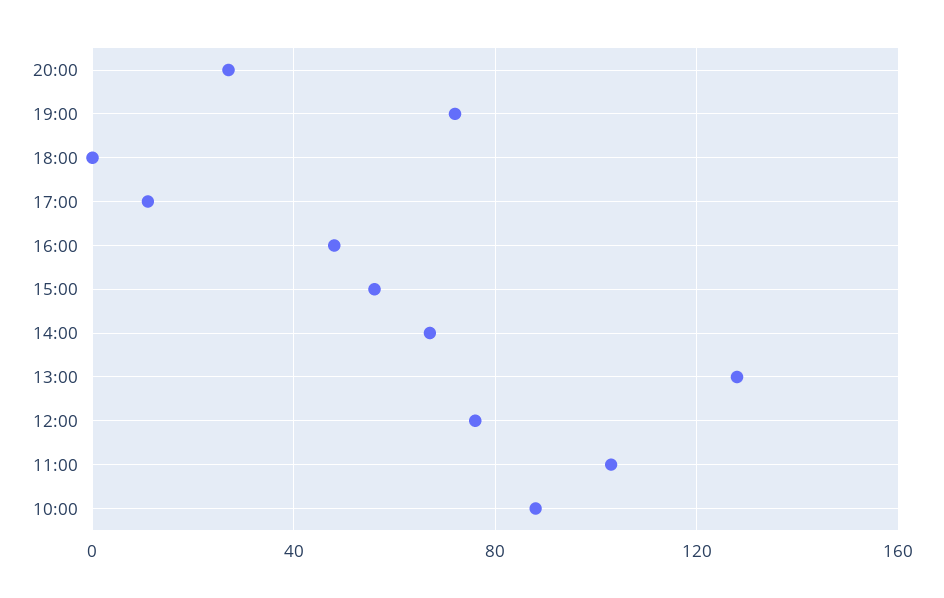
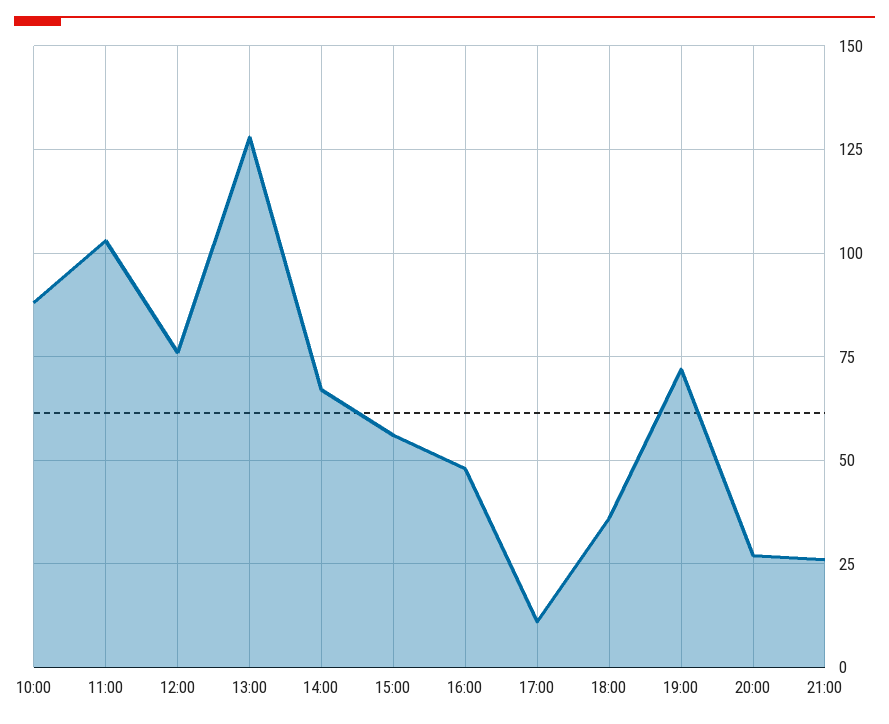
18:00: 0 -> 35
21:00: none -> 25

